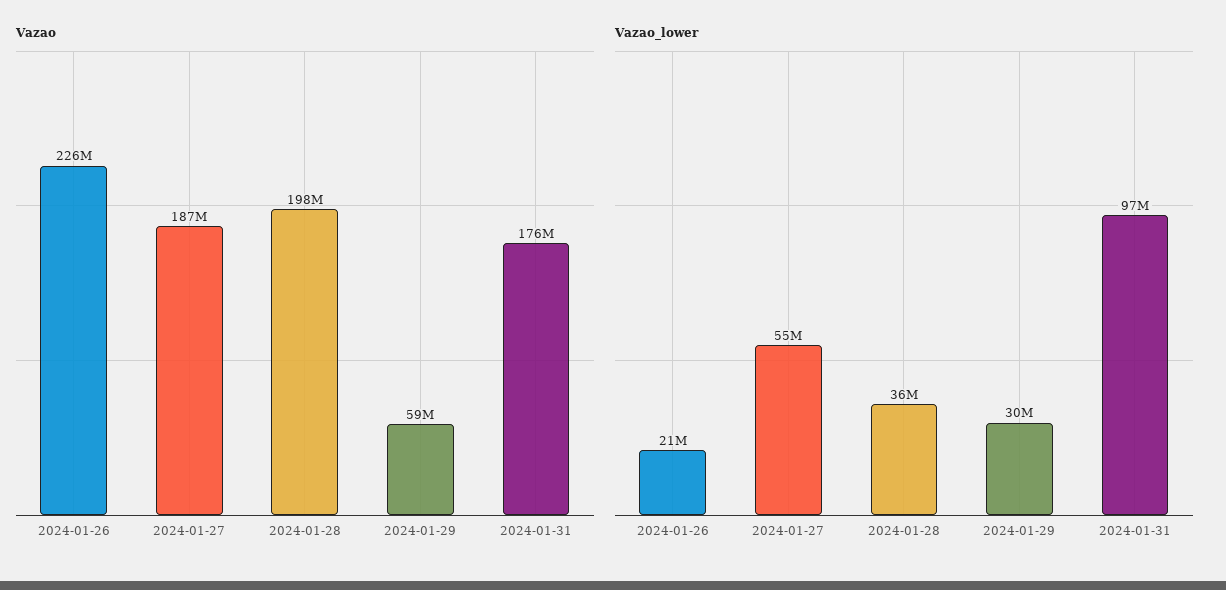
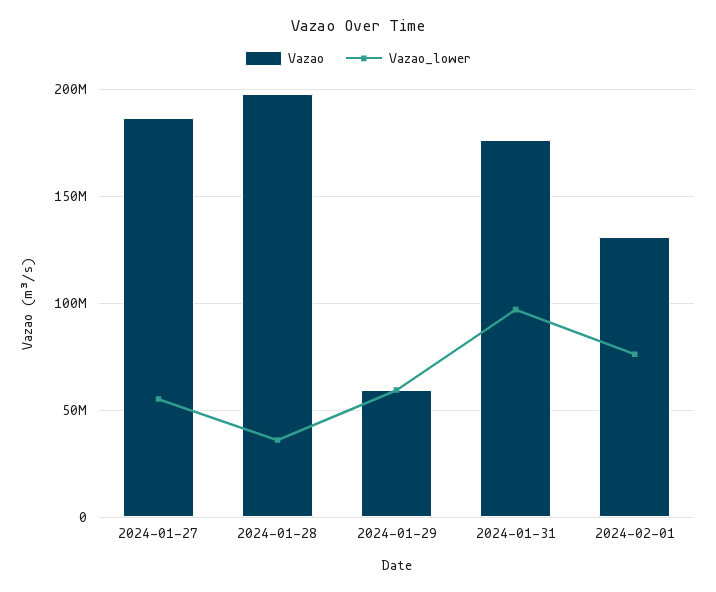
Vazao, 2024-01-26: 226000000 -> none
Vazao_lower, 2024-01-26: 21000000 -> none
Vazao_lower, 2024-01-29: 30000000 -> 60000000
Vazao, 2024-02-01: none -> 130000000
Vazao_lower, 2024-02-01: none -> 75000000

